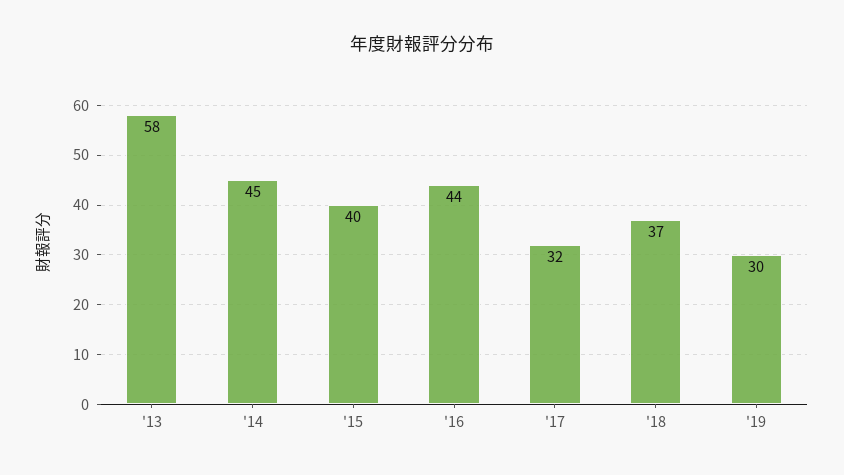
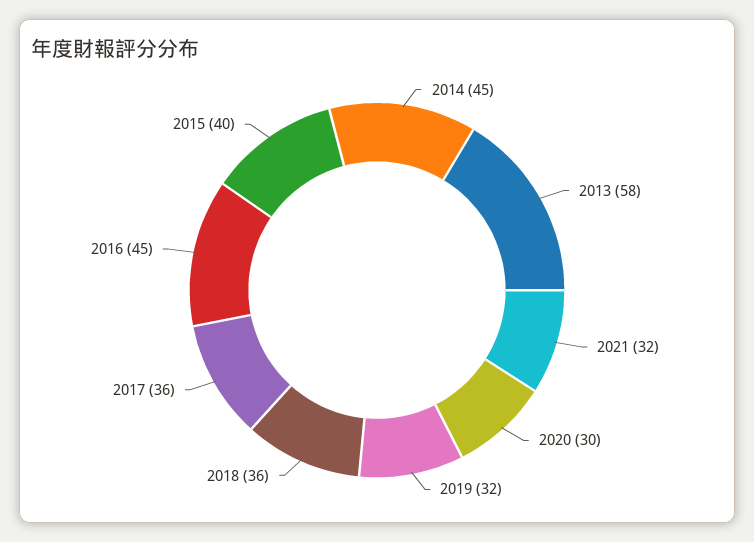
'16: 44 -> 45
'17: 32 -> 36
'18: 37 -> 36
'19: 30 -> 32
2021: none -> 32
2020: none -> 30

